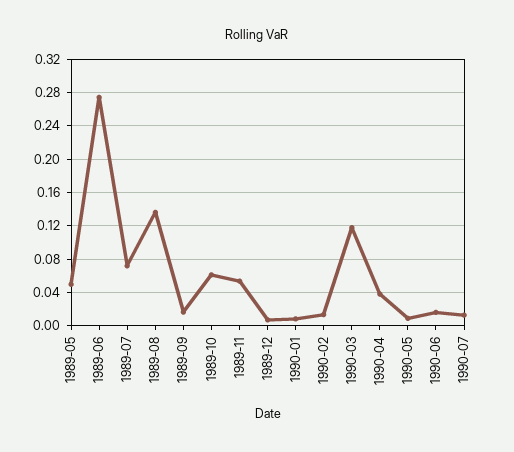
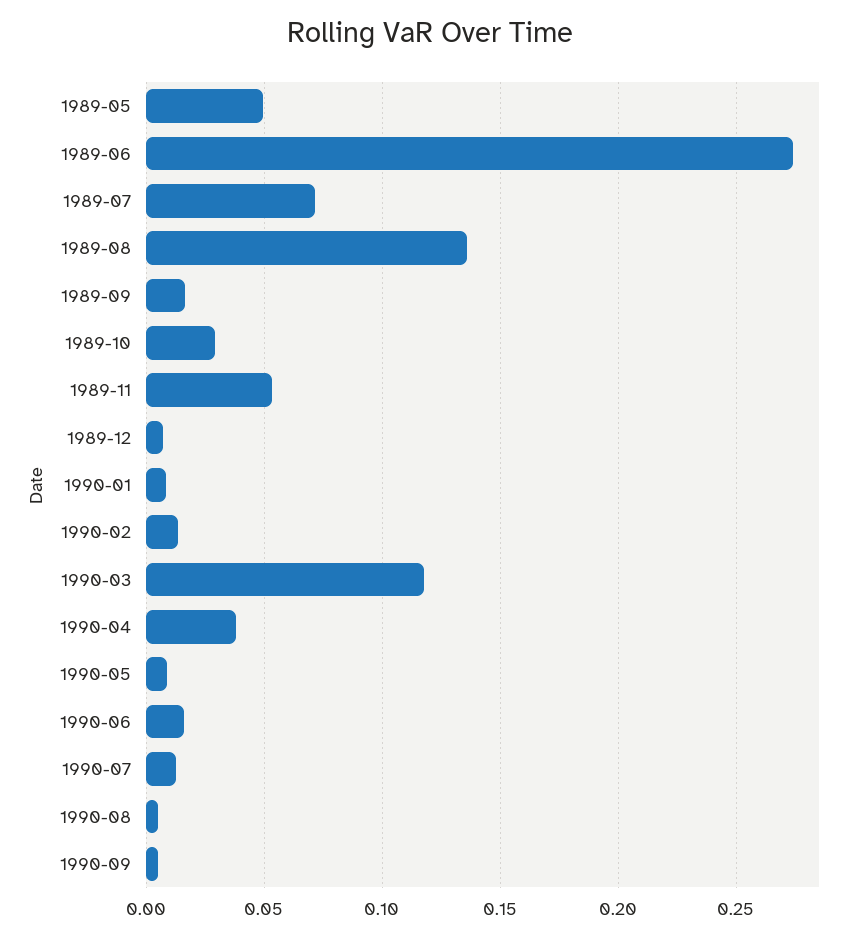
1989-10: 0.06 -> 0.03
1990-08: none -> 0.005
1990-09: none -> 0.005

